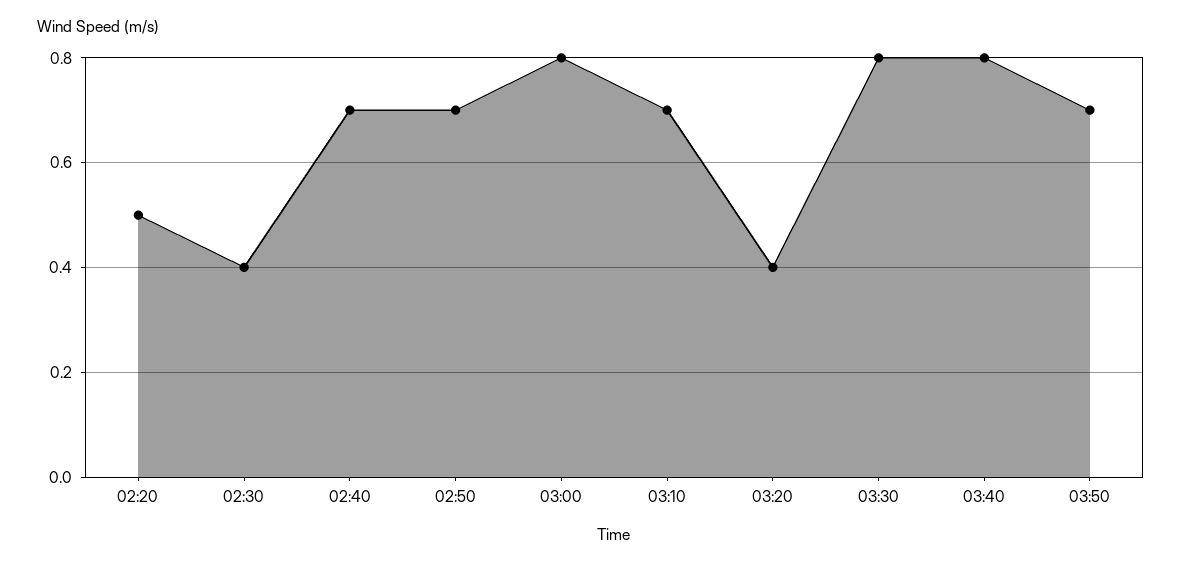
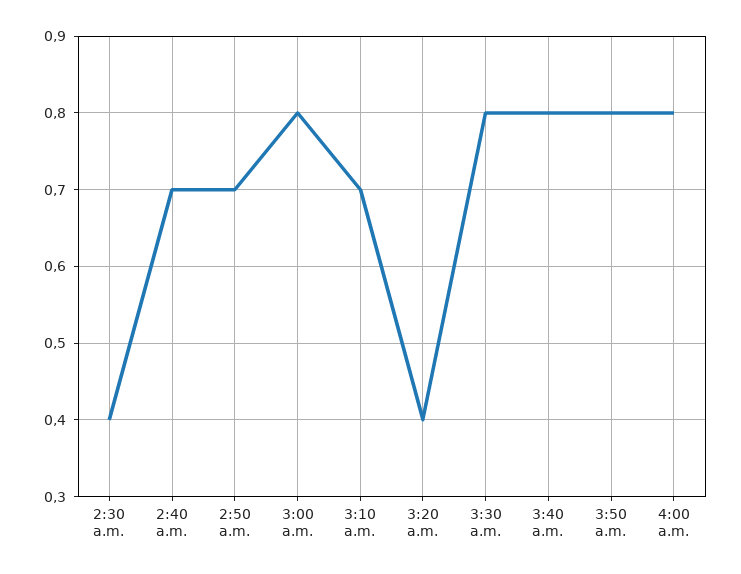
02:20: 0.5 -> none
03:50: 0.7 -> 0.8
4:00 a.m.: none -> 0.8

